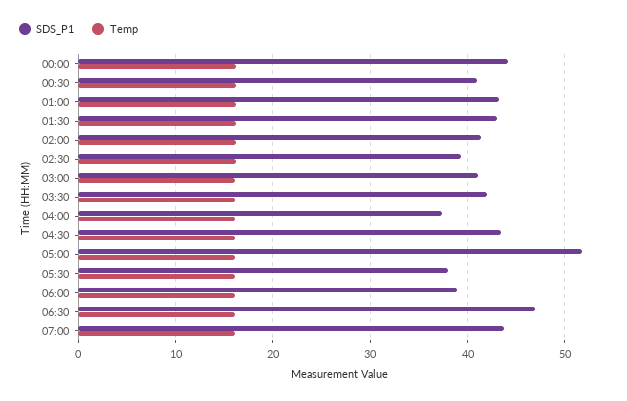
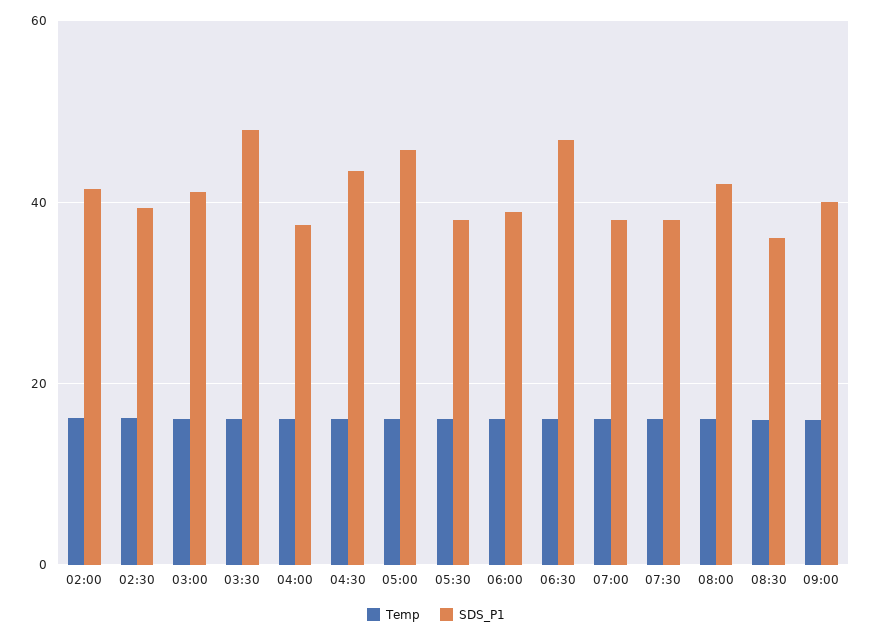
SDS_P1, 00:00: 44 -> none
Temp, 00:00: 16 -> none
SDS_P1, 00:30: 41 -> none
Temp, 00:30: 16 -> none
SDS_P1, 01:00: 43 -> none
Temp, 01:00: 16 -> none
SDS_P1, 01:30: 43 -> none
Temp, 01:30: 16 -> none
SDS_P1, 03:30: 42 -> 48
SDS_P1, 05:00: 52 -> 46
SDS_P1, 07:00: 44 -> 38
Temp, 07:30: none -> 16
SDS_P1, 07:30: none -> 38
Temp, 08:00: none -> 16
SDS_P1, 08:00: none -> 42
Temp, 08:30: none -> 16
SDS_P1, 08:30: none -> 36
Temp, 09:00: none -> 16
SDS_P1, 09:00: none -> 40

